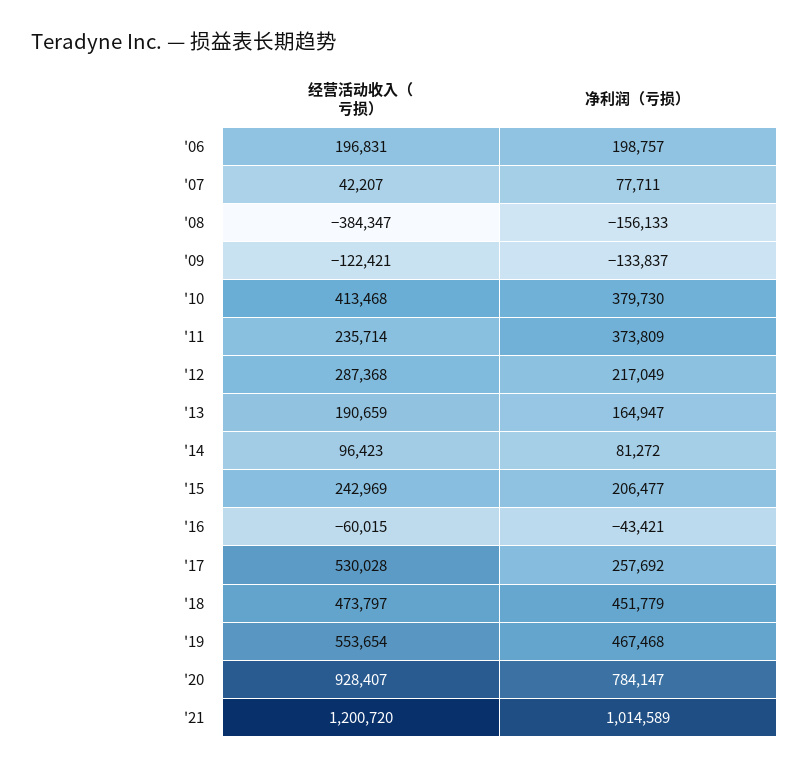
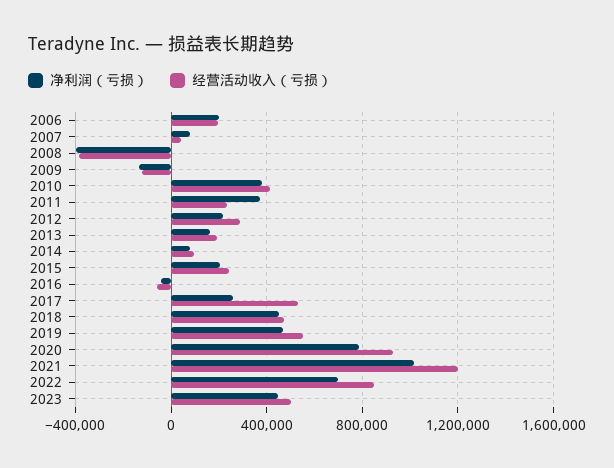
净利润（亏损）, '08: -156133 -> -400000
净利润（亏损）, 2022: none -> 700000
经营活动收入（亏损）, 2022: none -> 850000
净利润（亏损）, 2023: none -> 450000
经营活动收入（亏损）, 2023: none -> 500000

